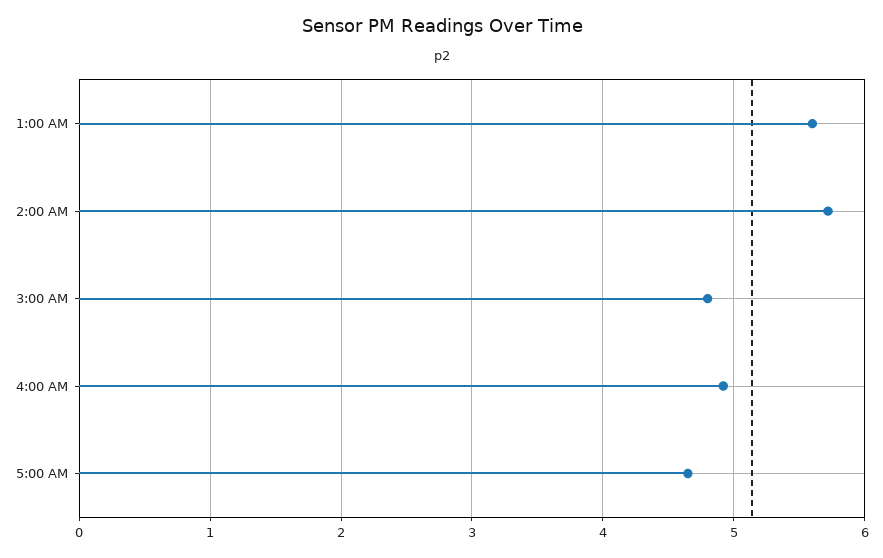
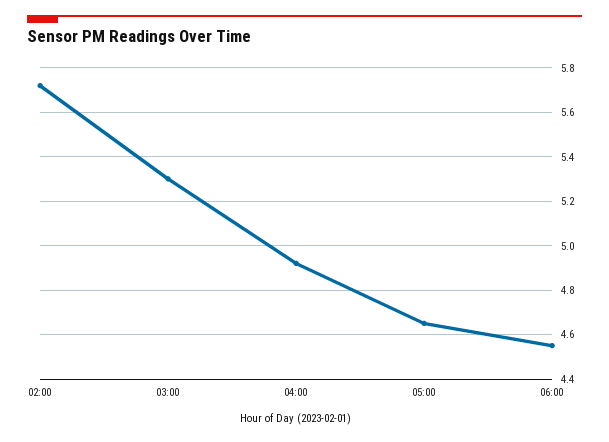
1:00 AM: 5.6 -> none
3:00 AM: 4.8 -> 5.3
06:00: none -> 4.55

